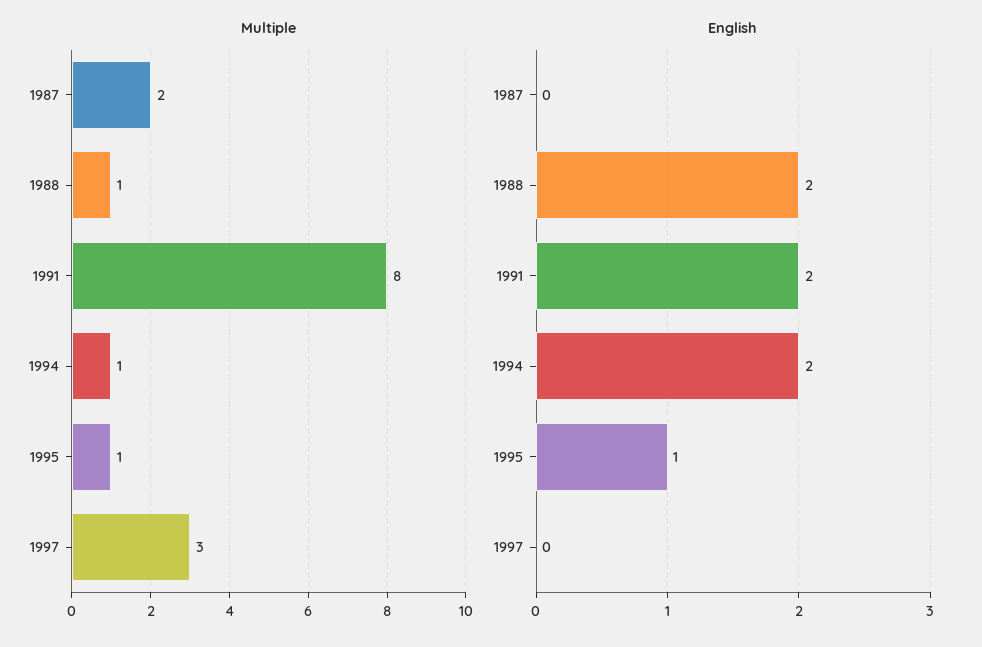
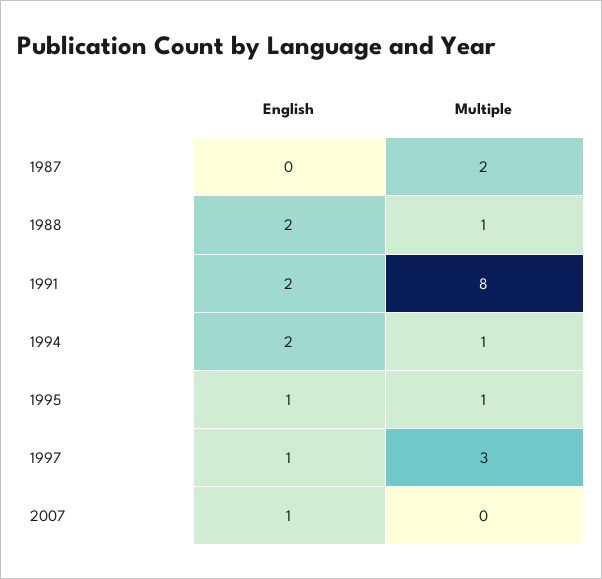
English, 1997: 0 -> 1
English, 2007: none -> 1
Multiple, 2007: none -> 0

